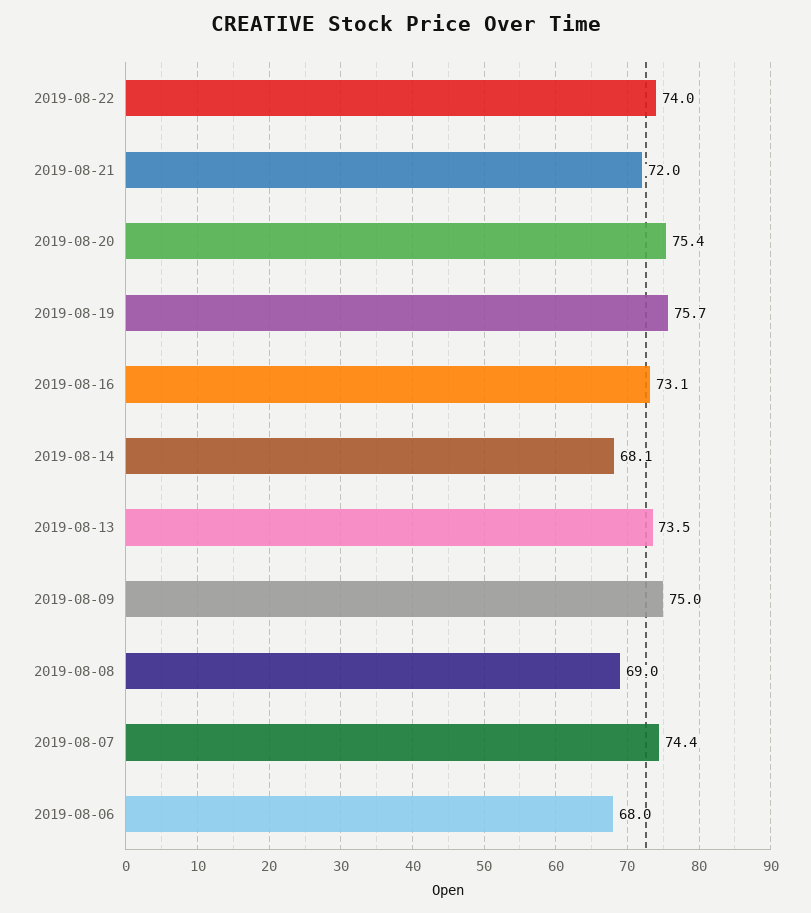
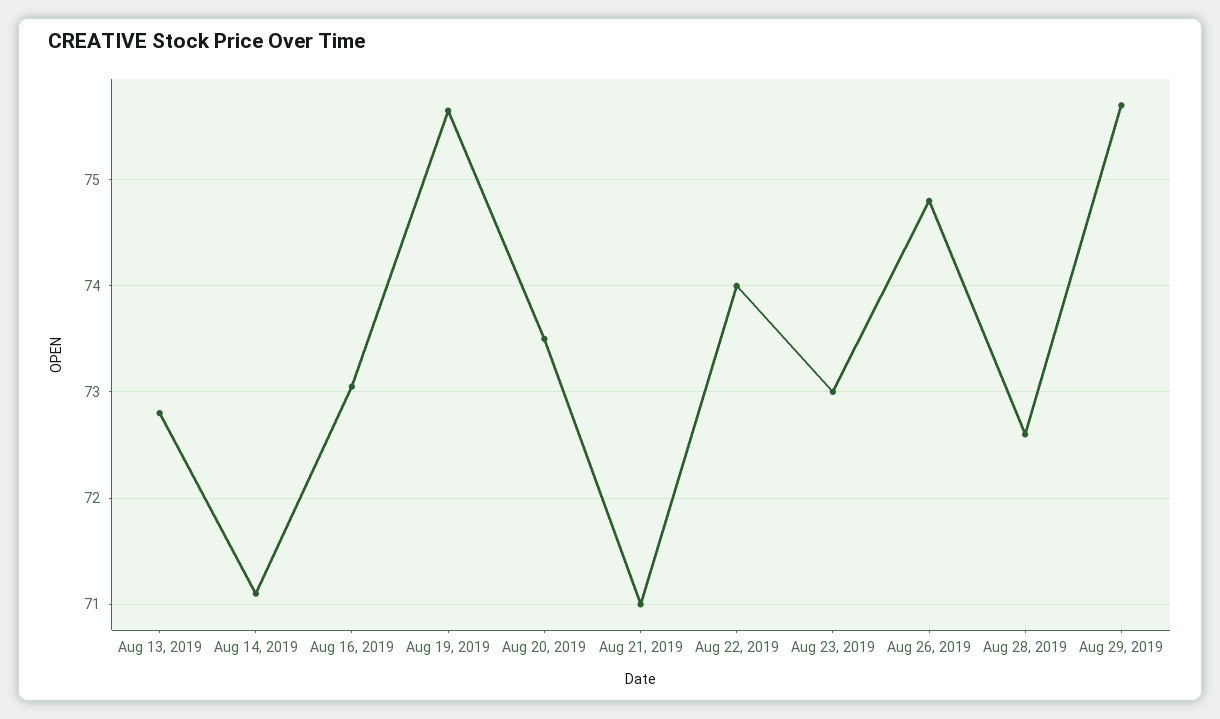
2019-08-21: 72 -> 71
2019-08-20: 75.4 -> 73.5
2019-08-14: 68.1 -> 71.1
2019-08-13: 73.5 -> 72.8
2019-08-09: 75 -> none
2019-08-08: 69 -> none
2019-08-07: 74.4 -> none
2019-08-06: 68 -> none
Aug 23, 2019: none -> 73
Aug 26, 2019: none -> 74.8
Aug 28, 2019: none -> 72.6
Aug 29, 2019: none -> 75.7

